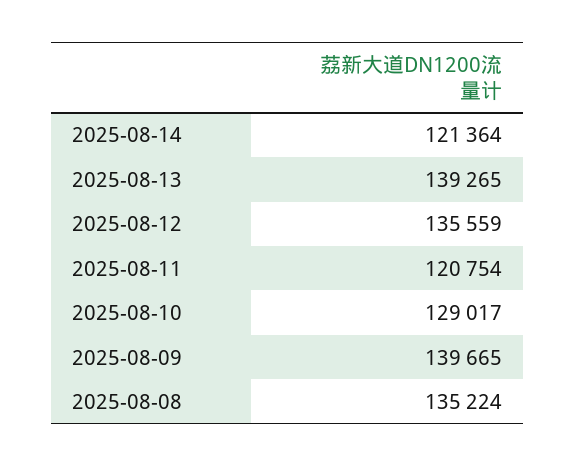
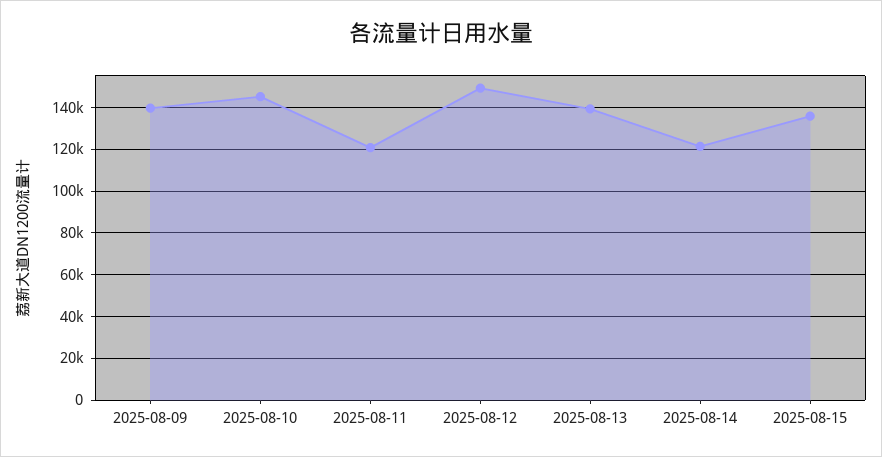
2025-08-12: 135559 -> 150000
2025-08-10: 129017 -> 145000
2025-08-08: 135224 -> none
2025-08-15: none -> 135000

